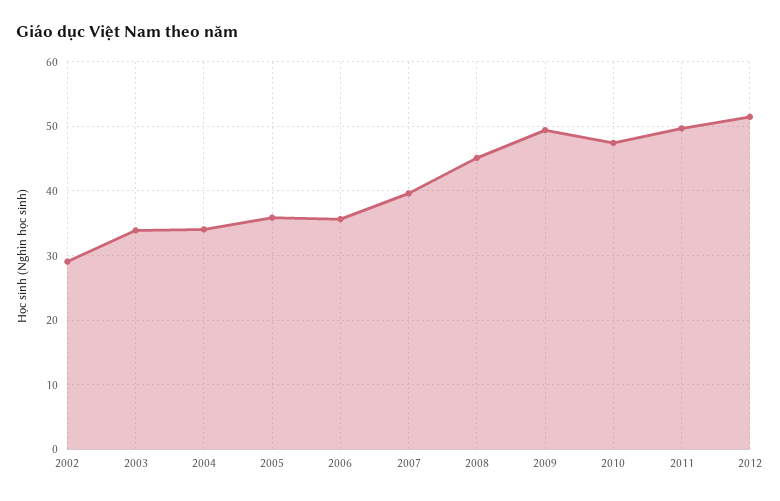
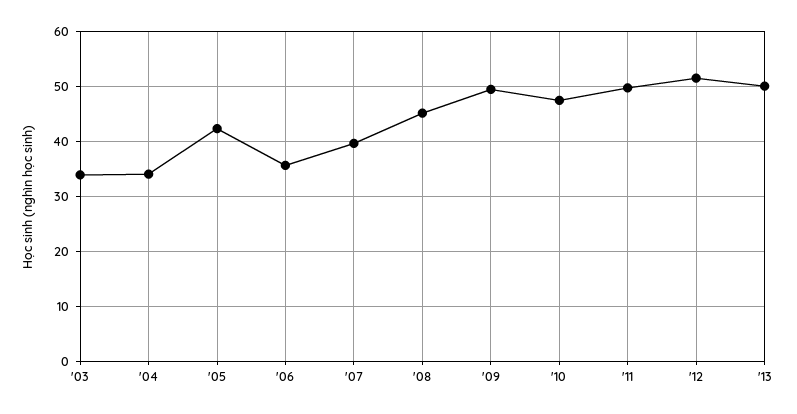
2002: 29 -> none
2005: 36 -> 42
'13: none -> 50

